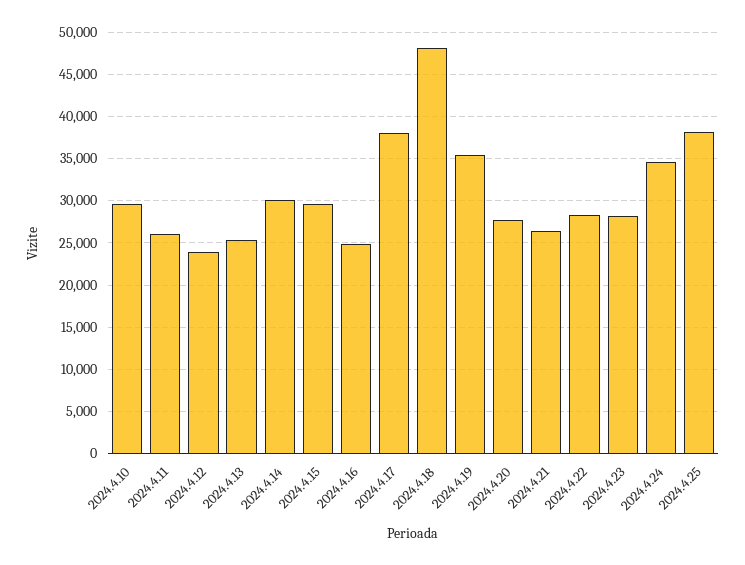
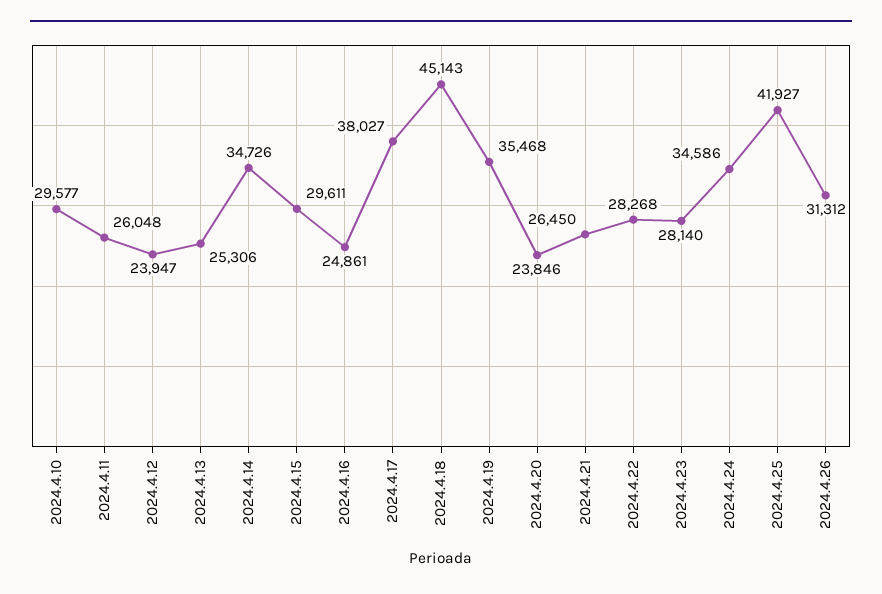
2024.4.14: 30000 -> 34726
2024.4.18: 48000 -> 45143
2024.4.20: 28000 -> 23846
2024.4.25: 38000 -> 41927
2024.4.26: none -> 31312

